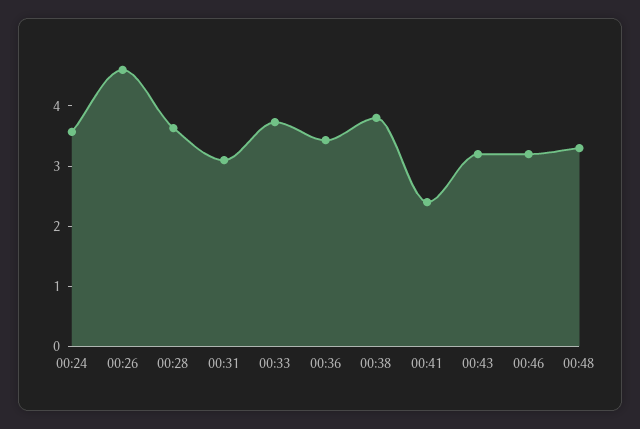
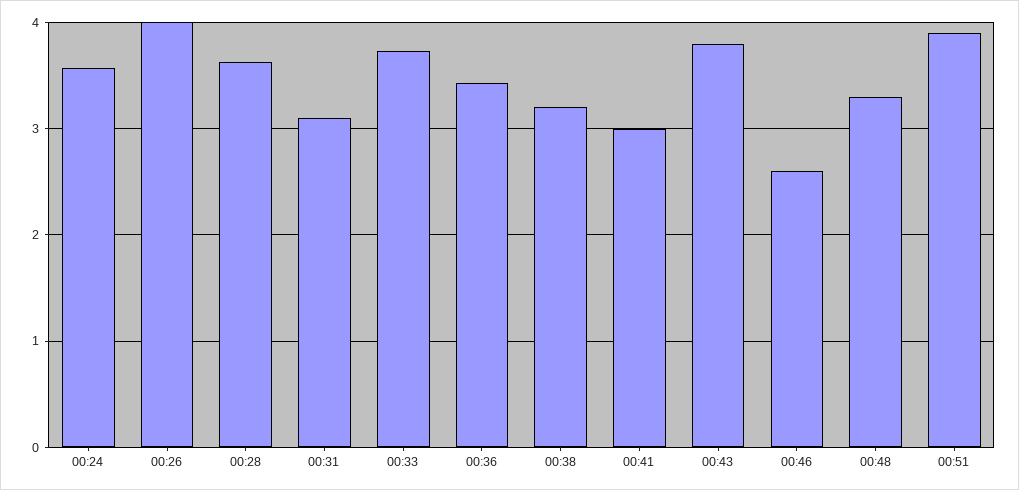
00:26: 4.6 -> 4
00:38: 3.8 -> 3.2
00:41: 2.4 -> 3
00:43: 3.2 -> 3.8
00:46: 3.2 -> 2.6
00:51: none -> 3.9

